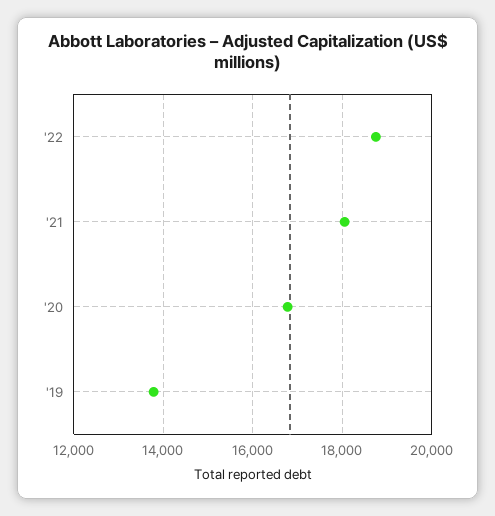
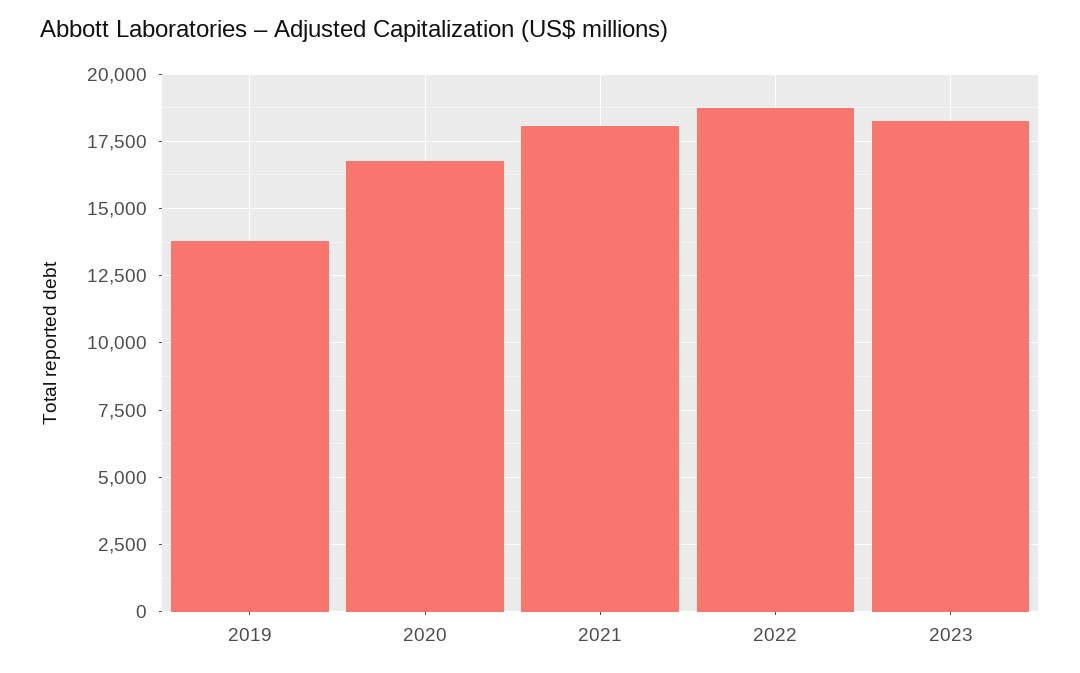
2023: none -> 18250

